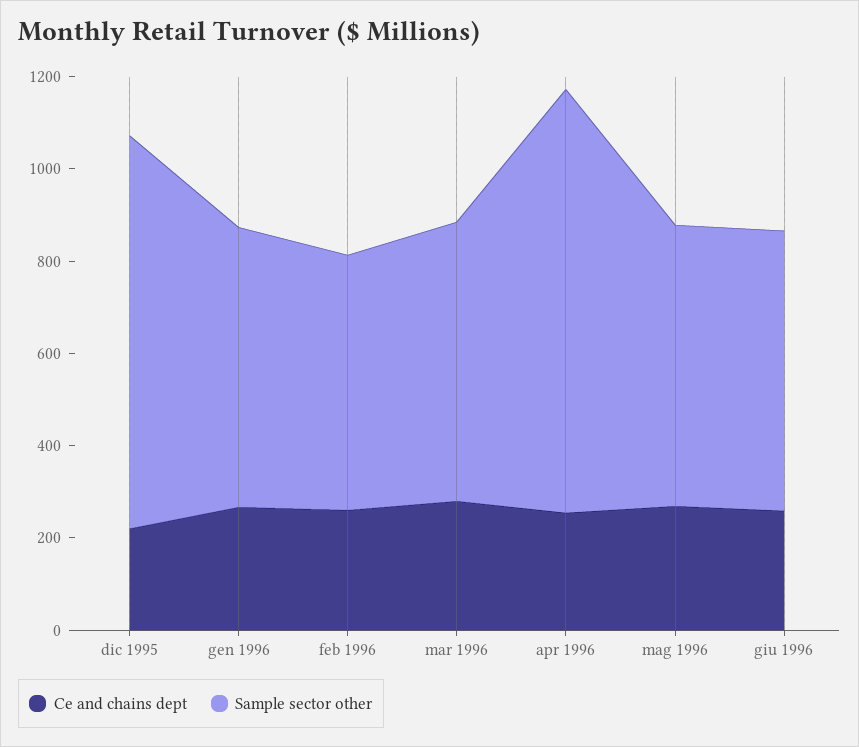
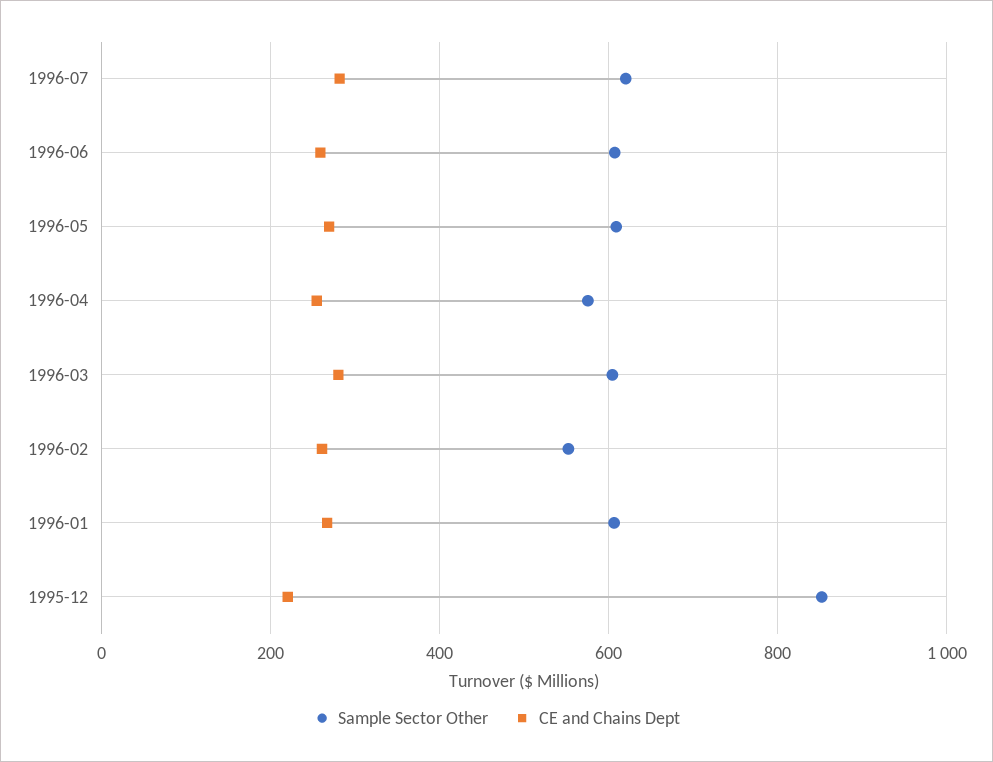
Sample sector other, apr 1996: 900 -> 580
Sample sector other, 1996-07: none -> 620
Ce and chains dept, 1996-07: none -> 280

